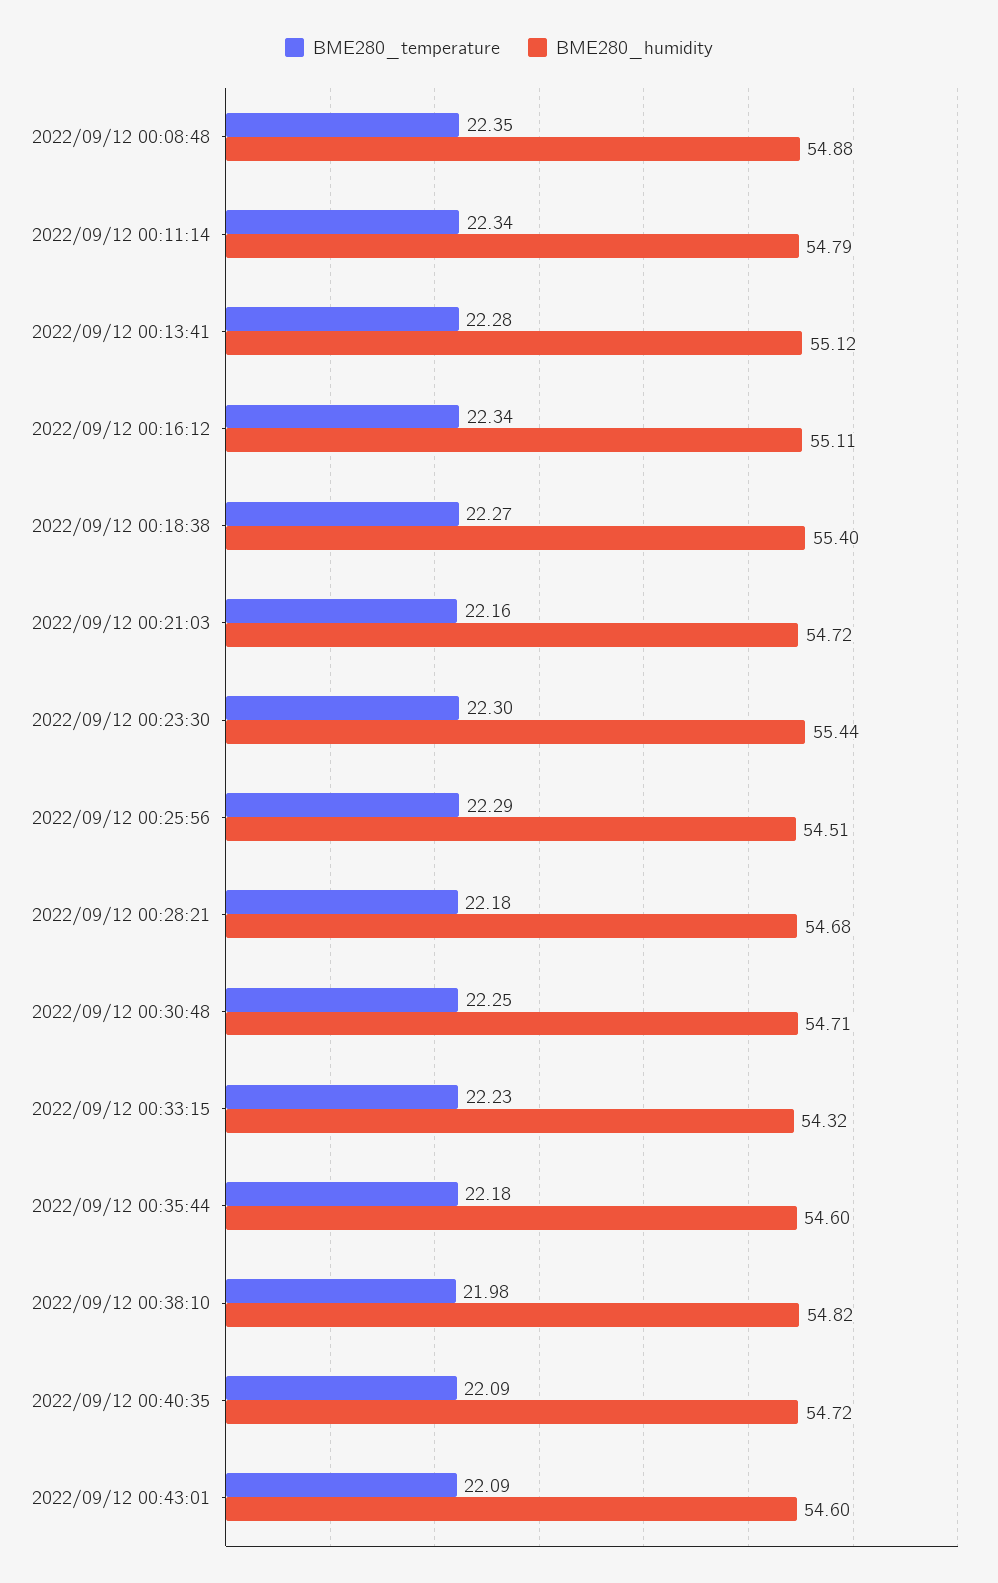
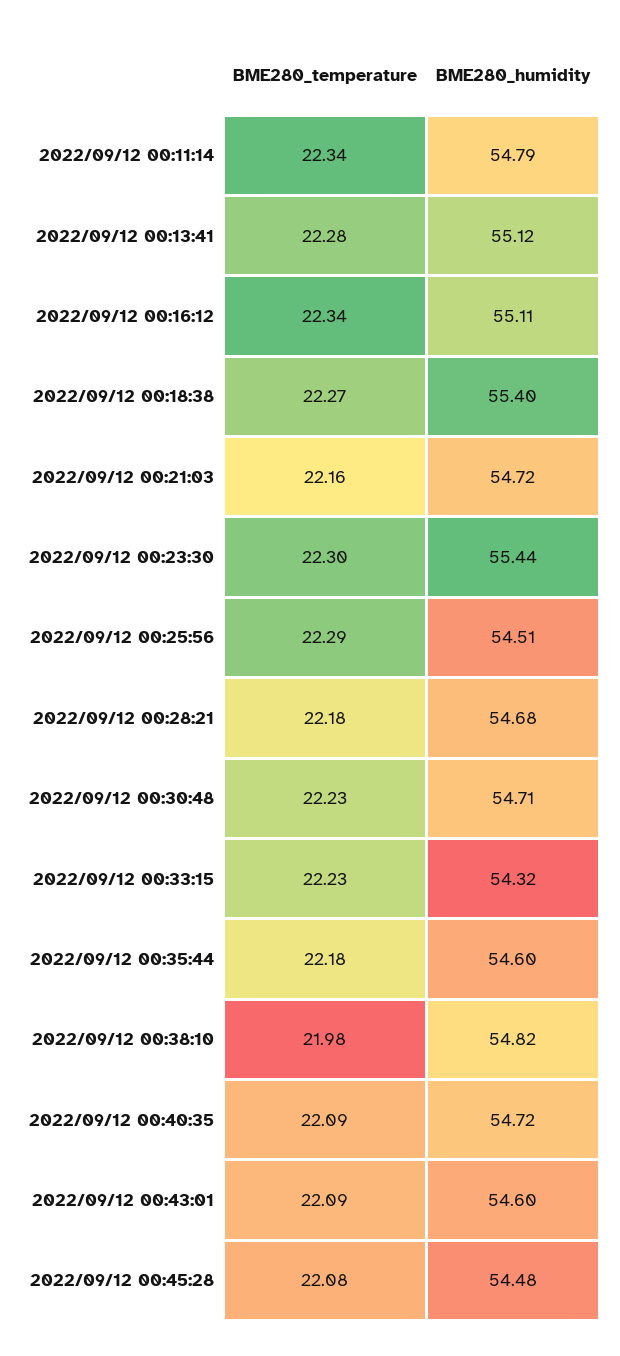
BME280_temperature, 2022/09/12 00:08:48: 22.35 -> none
BME280_humidity, 2022/09/12 00:08:48: 54.88 -> none
BME280_temperature, 2022/09/12 00:30:48: 22.25 -> 22.23
BME280_temperature, 2022/09/12 00:45:28: none -> 22.08
BME280_humidity, 2022/09/12 00:45:28: none -> 54.48

